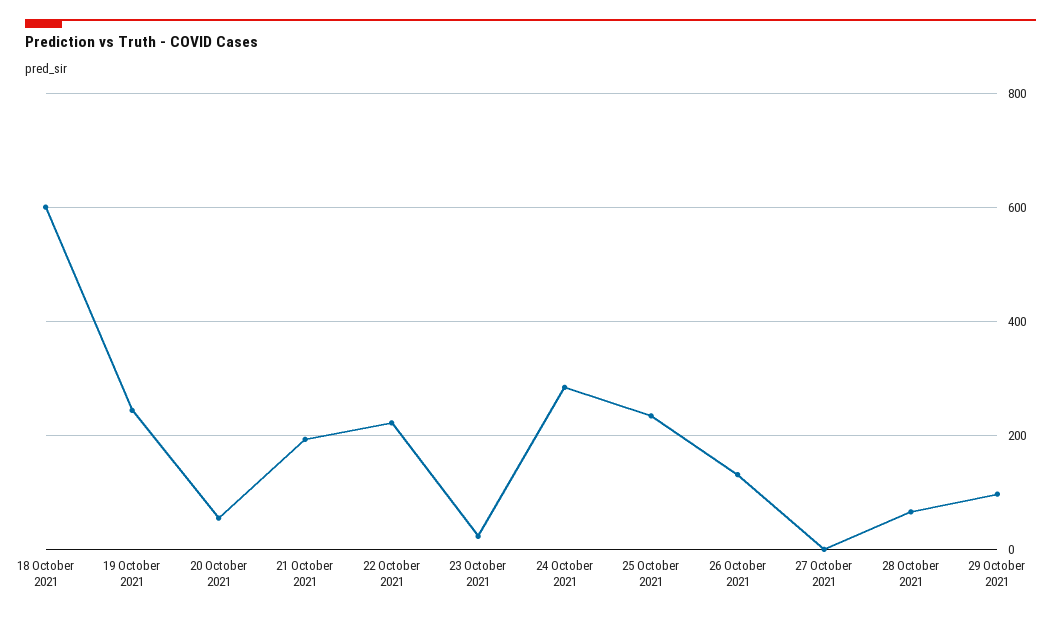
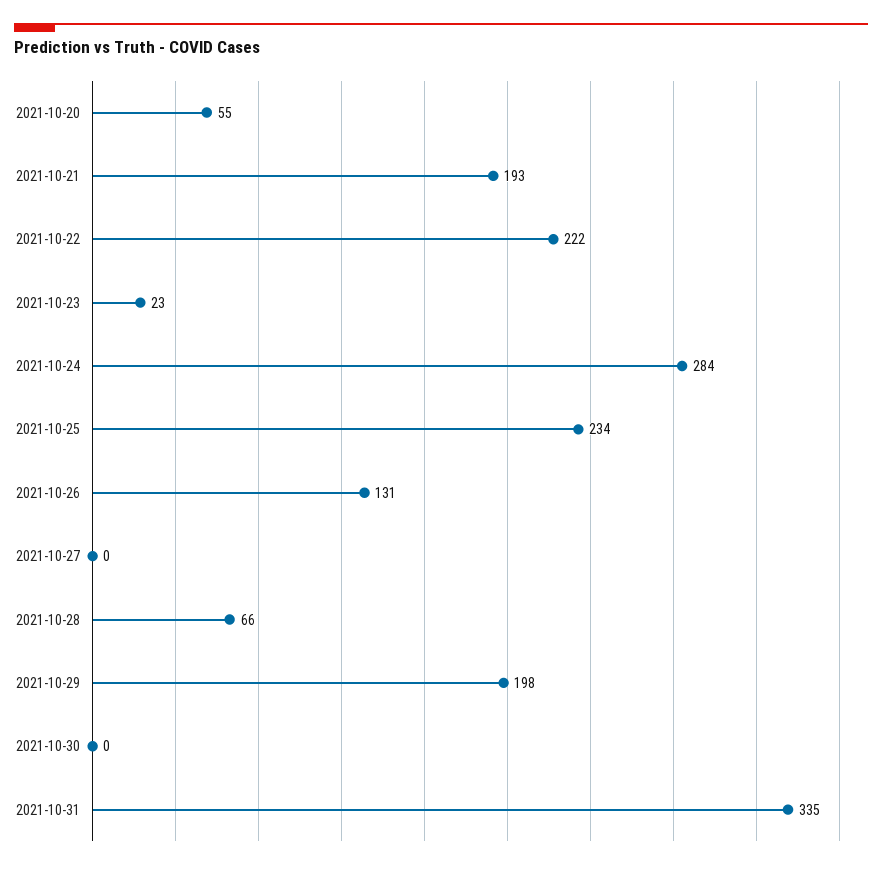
18 October 2021: 600 -> none
19 October 2021: 240 -> none
29 October 2021: 100 -> 198
2021-10-30: none -> 0
2021-10-31: none -> 335

